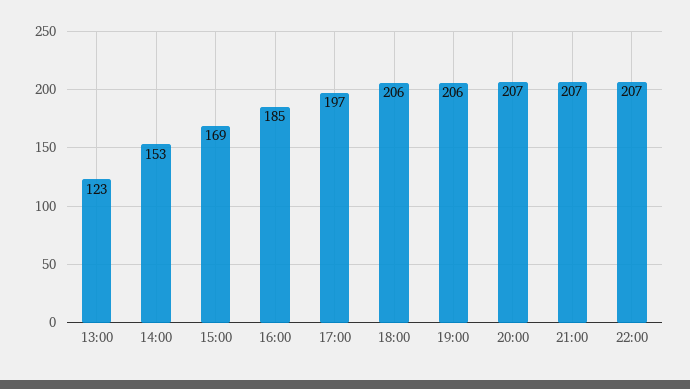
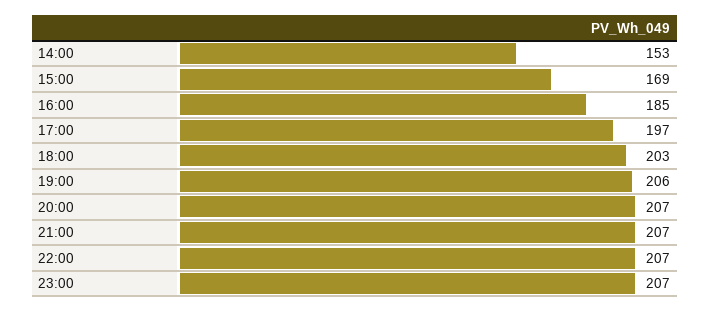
13:00: 123 -> none
18:00: 206 -> 203
23:00: none -> 207

